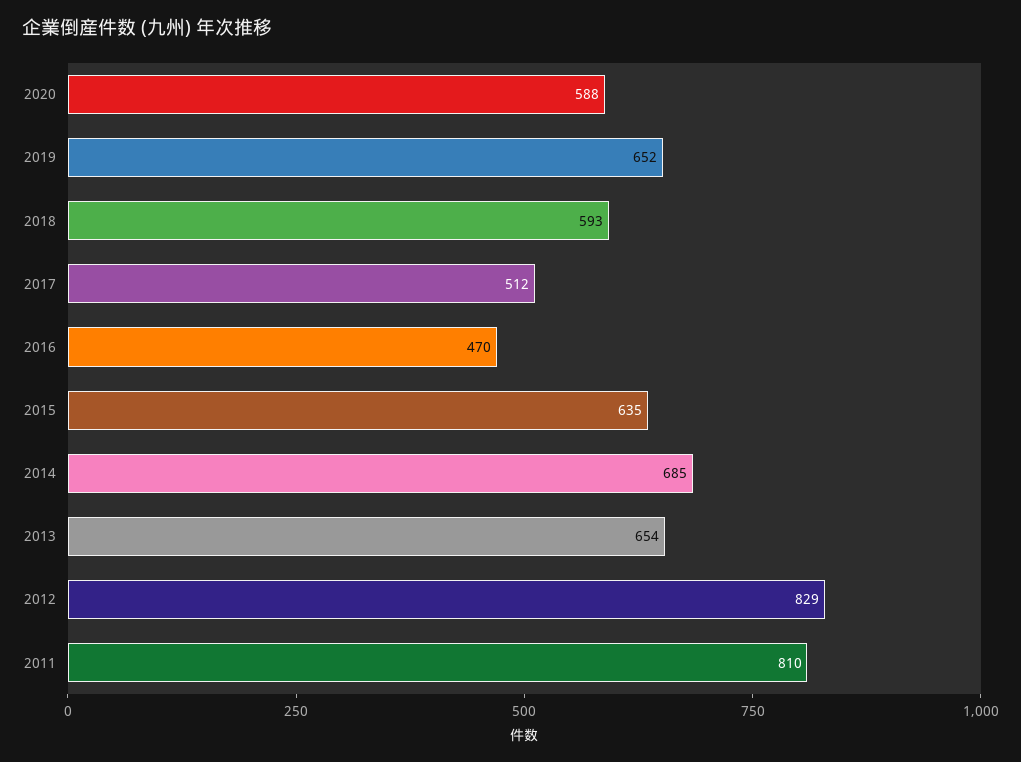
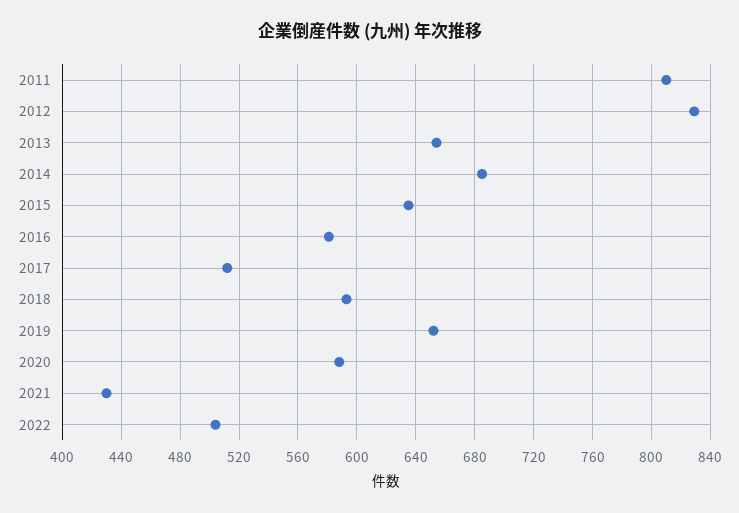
2016: 470 -> 580
2021: none -> 430
2022: none -> 505

